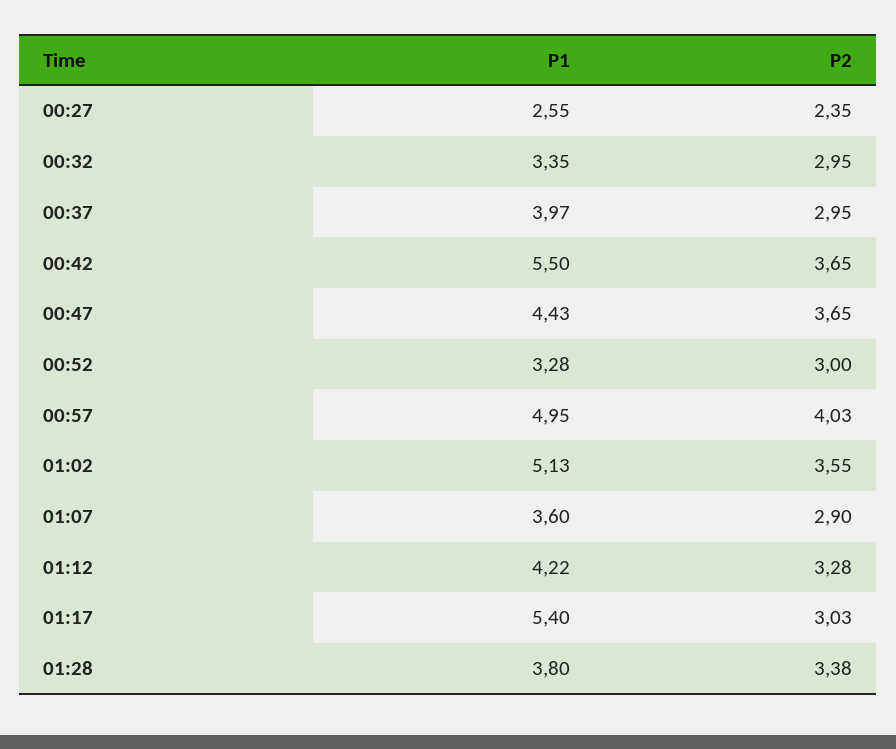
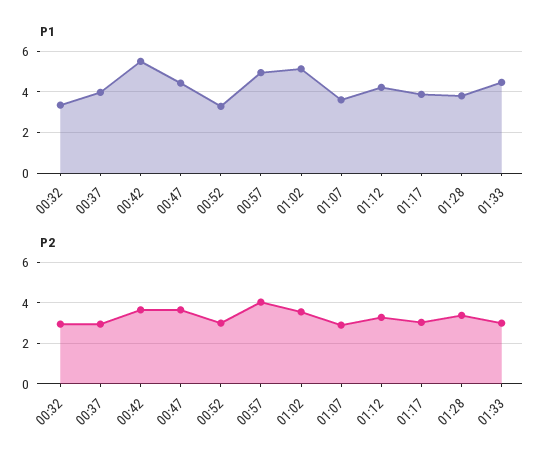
P1, 00:27: 2.55 -> none
P2, 00:27: 2.35 -> none
P1, 01:17: 5.4 -> 4
P1, 01:33: none -> 4.5
P2, 01:33: none -> 3

